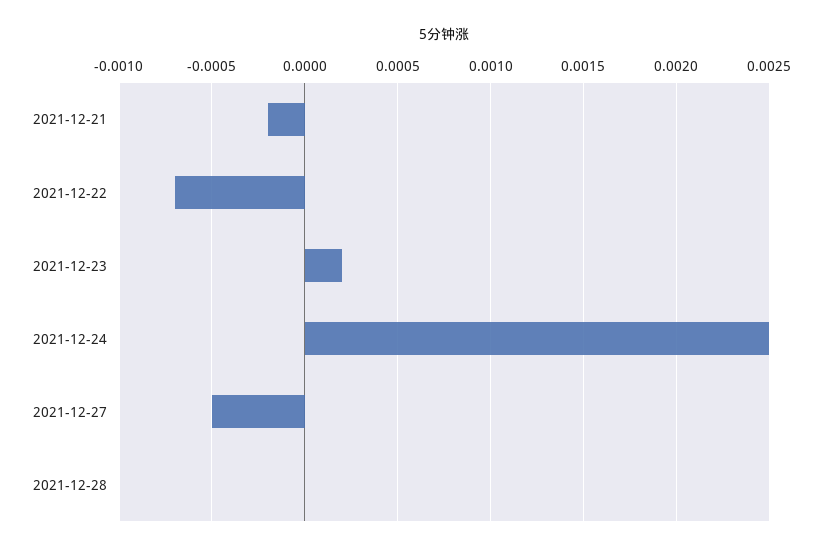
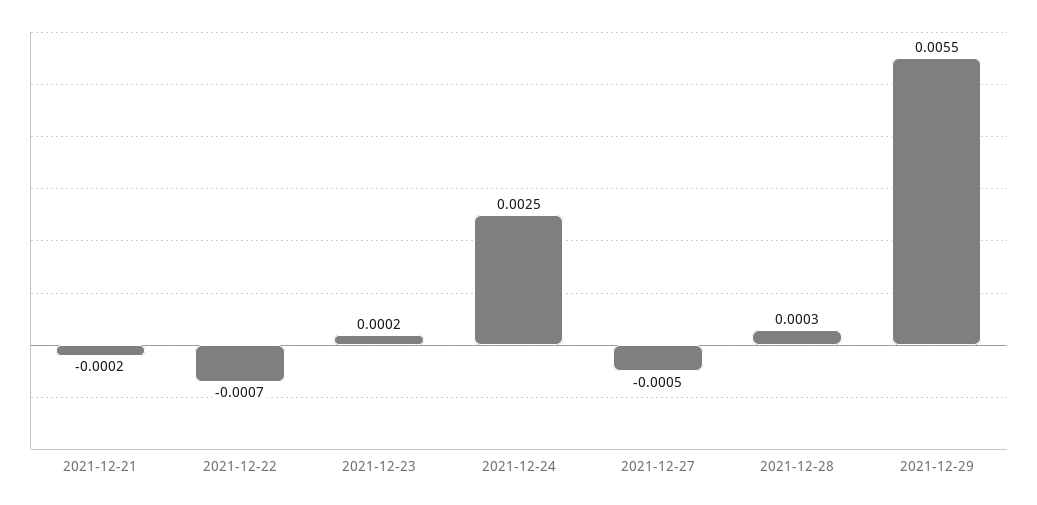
2021-12-28: 0 -> 0.0003
2021-12-29: none -> 0.0055

